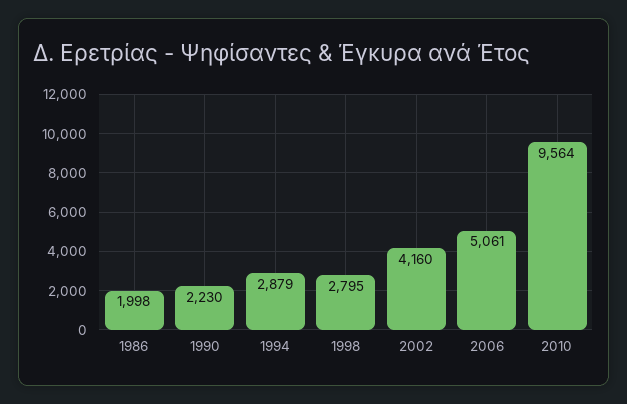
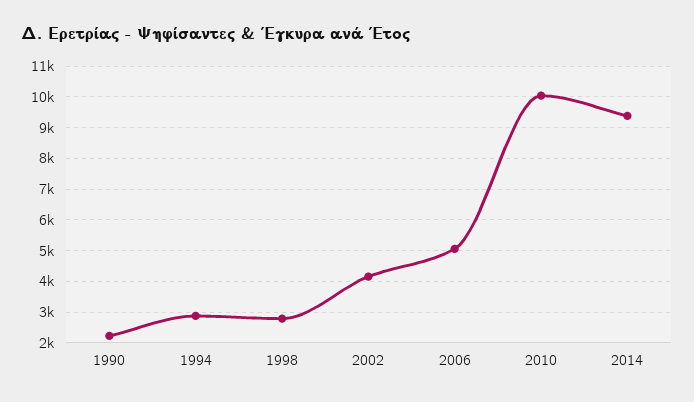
1986: 1998 -> none
2010: 9564 -> 10000
2014: none -> 9400

